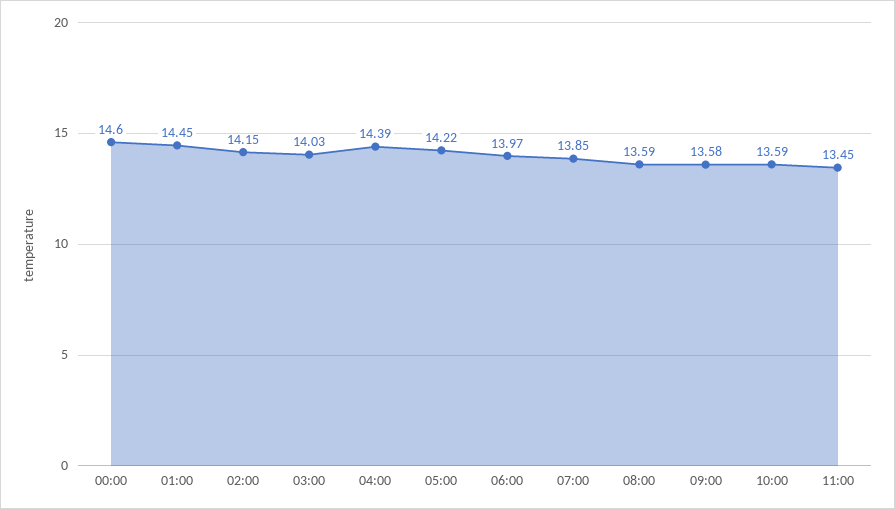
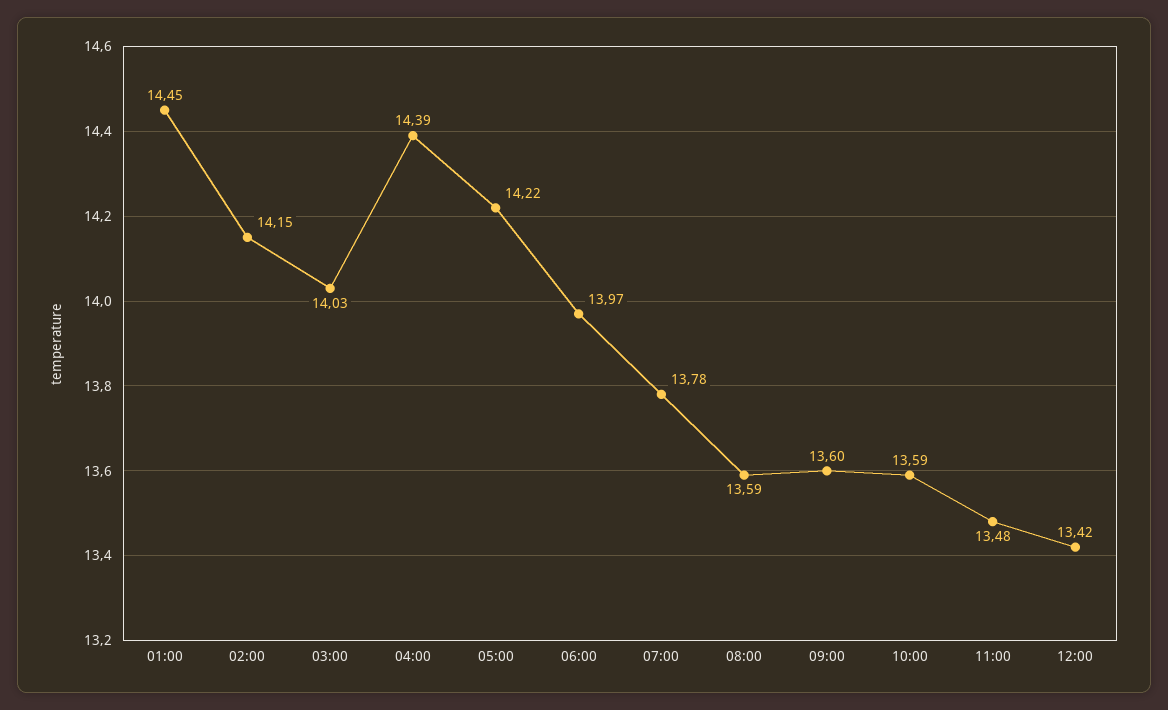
00:00: 14.6 -> none
07:00: 13.85 -> 13.78
09:00: 13.58 -> 13.6
11:00: 13.45 -> 13.48
12:00: none -> 13.42

